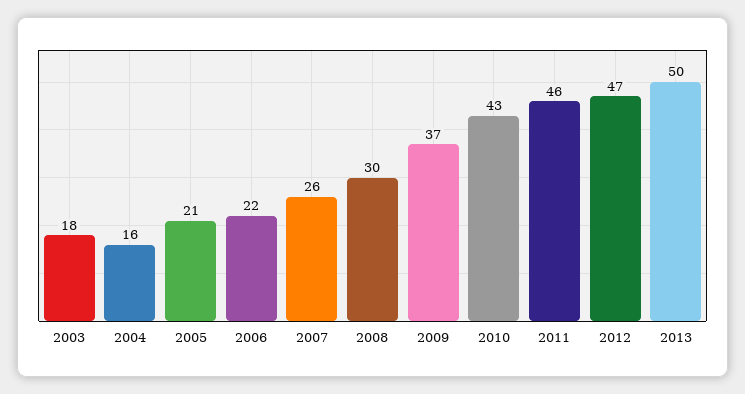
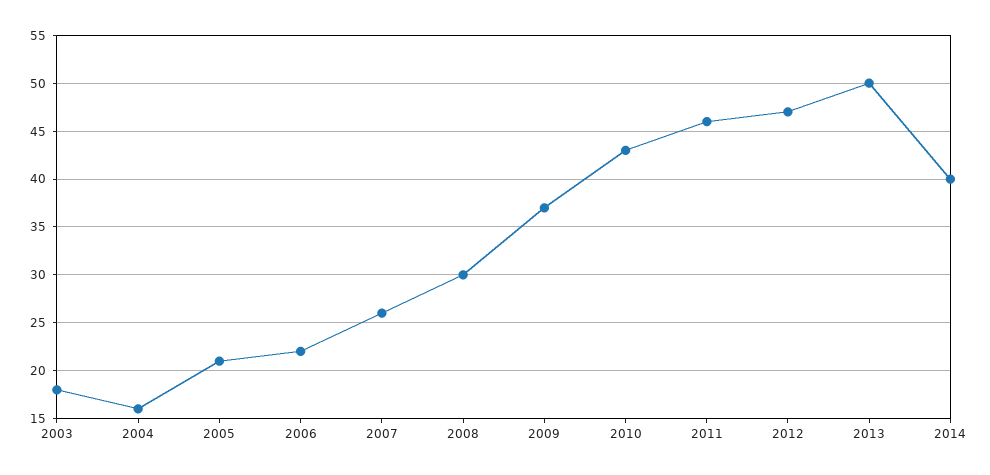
2014: none -> 40

